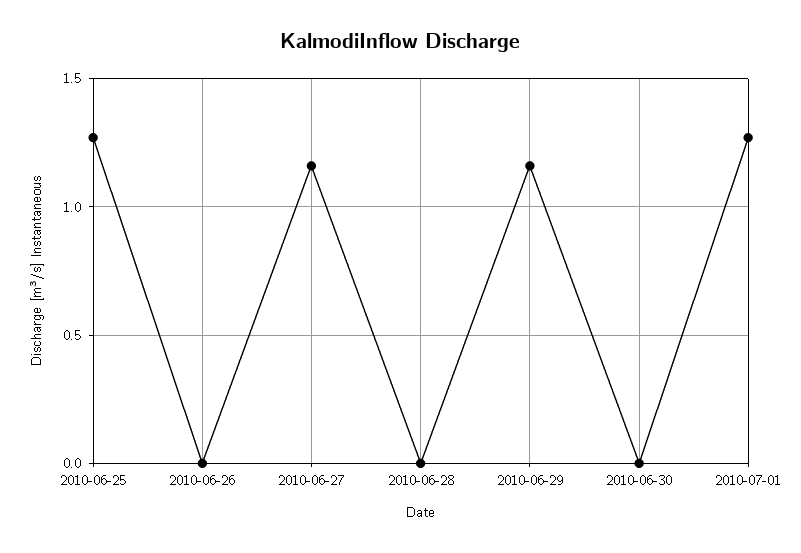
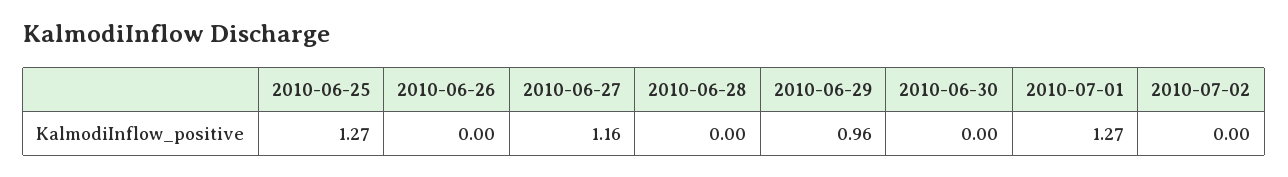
2010-06-29: 1.15 -> 0.96
2010-07-02: none -> 0

